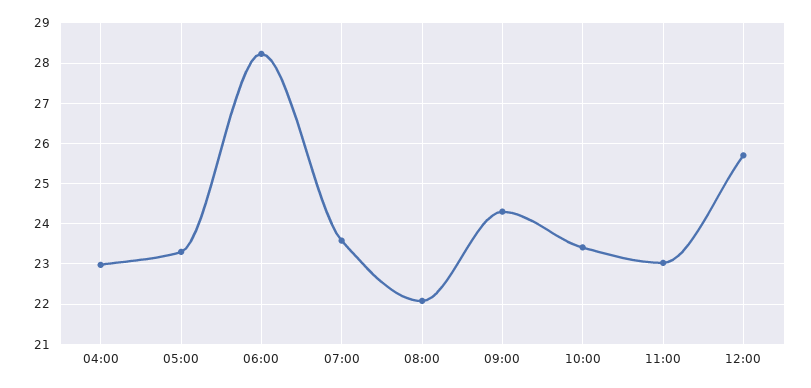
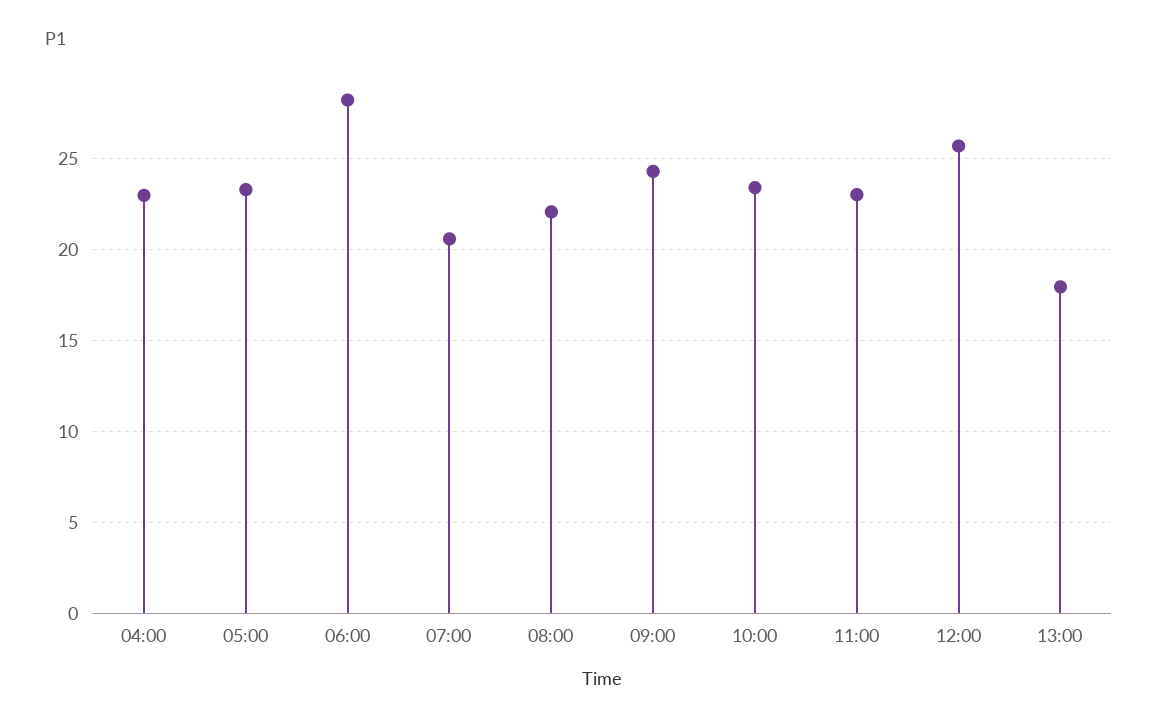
07:00: 23.6 -> 20.5
13:00: none -> 18

